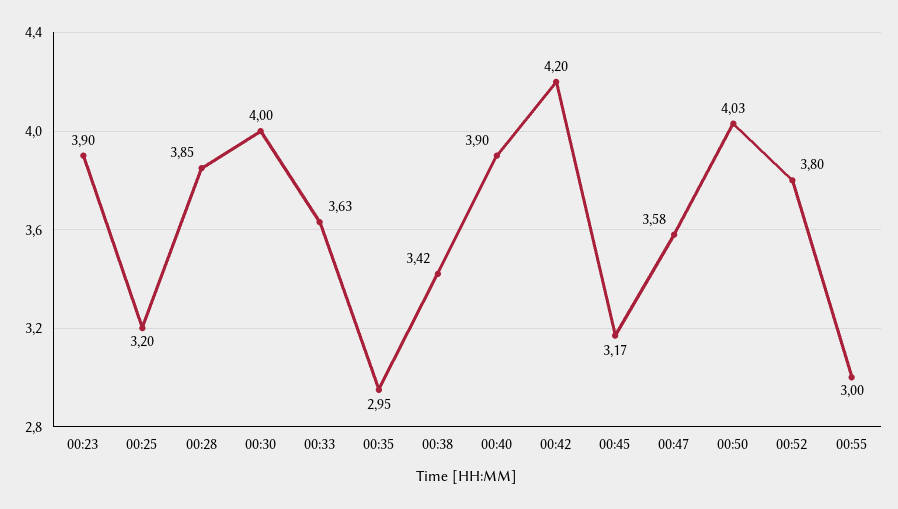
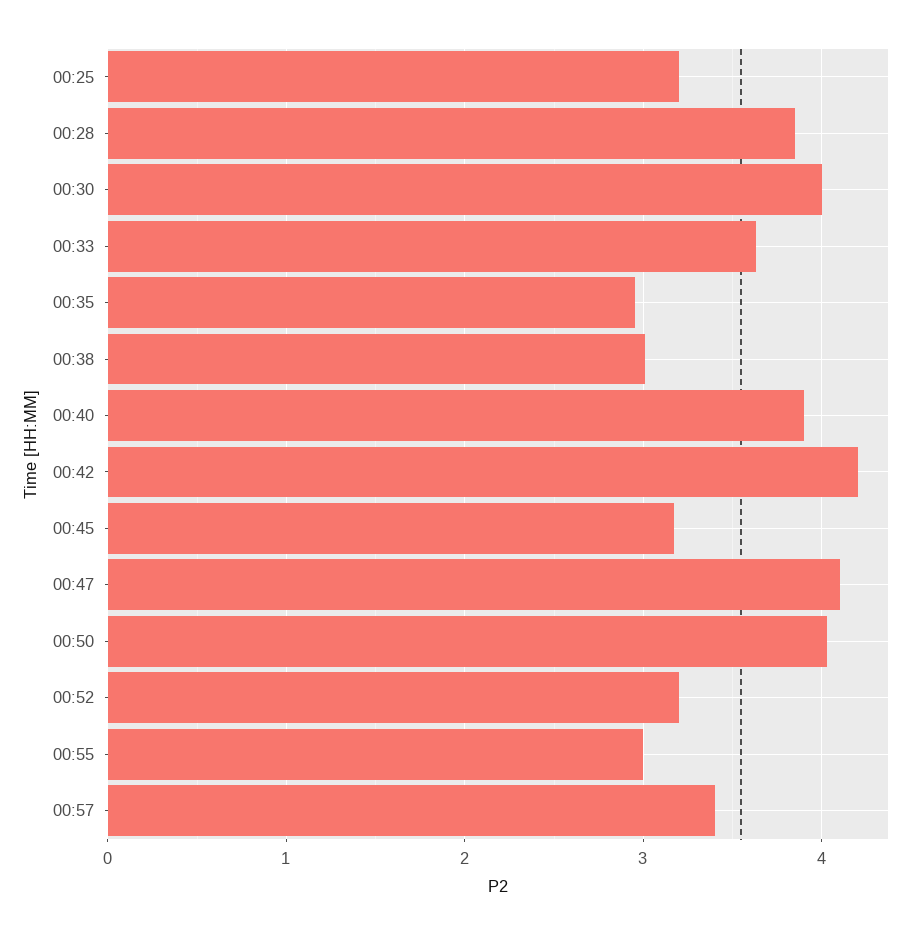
00:23: 3.9 -> none
00:38: 3.42 -> 3
00:47: 3.58 -> 4.1
00:52: 3.8 -> 3.2
00:57: none -> 3.4

